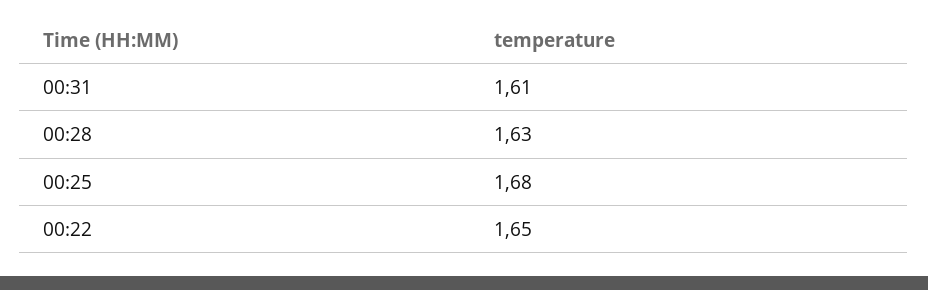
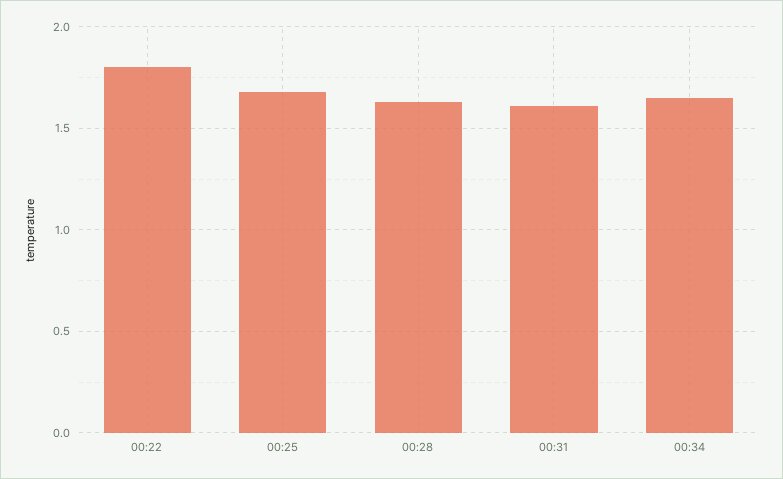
00:22: 1.65 -> 1.8
00:34: none -> 1.65

